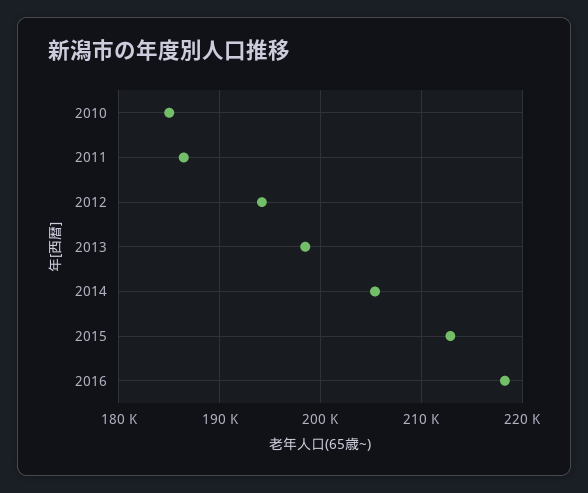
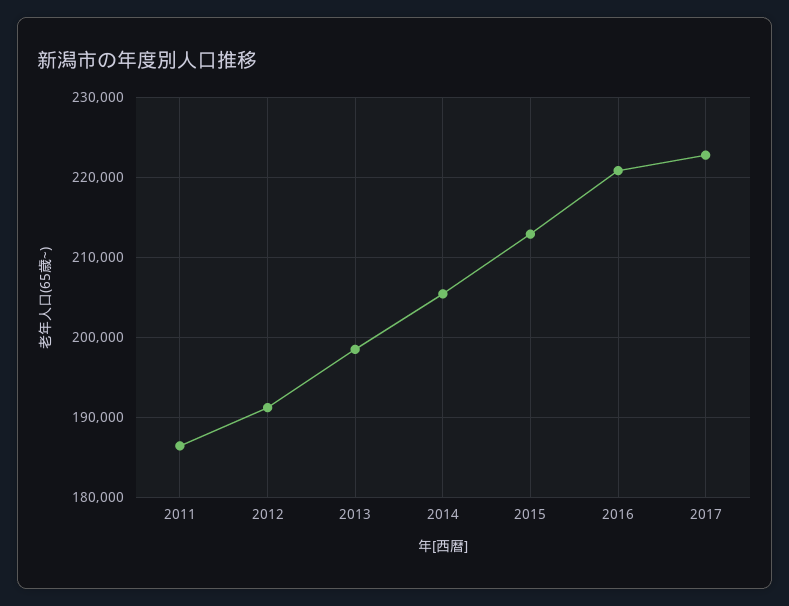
2010: 185000 -> none
2012: 194000 -> 191000
2016: 218000 -> 221000
2017: none -> 223000

